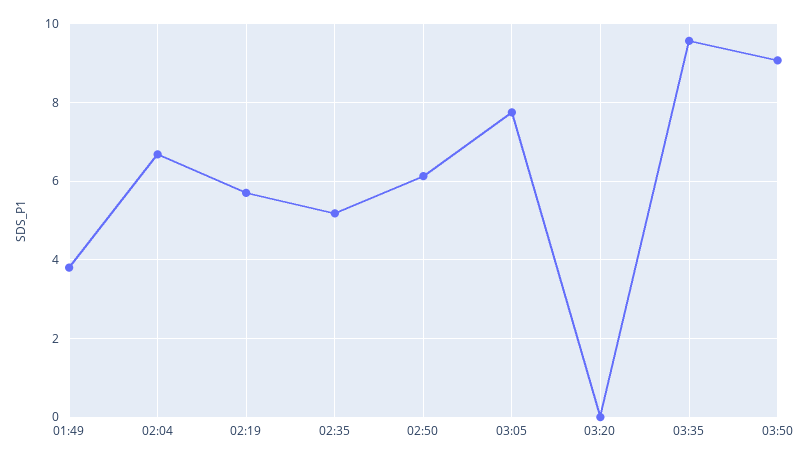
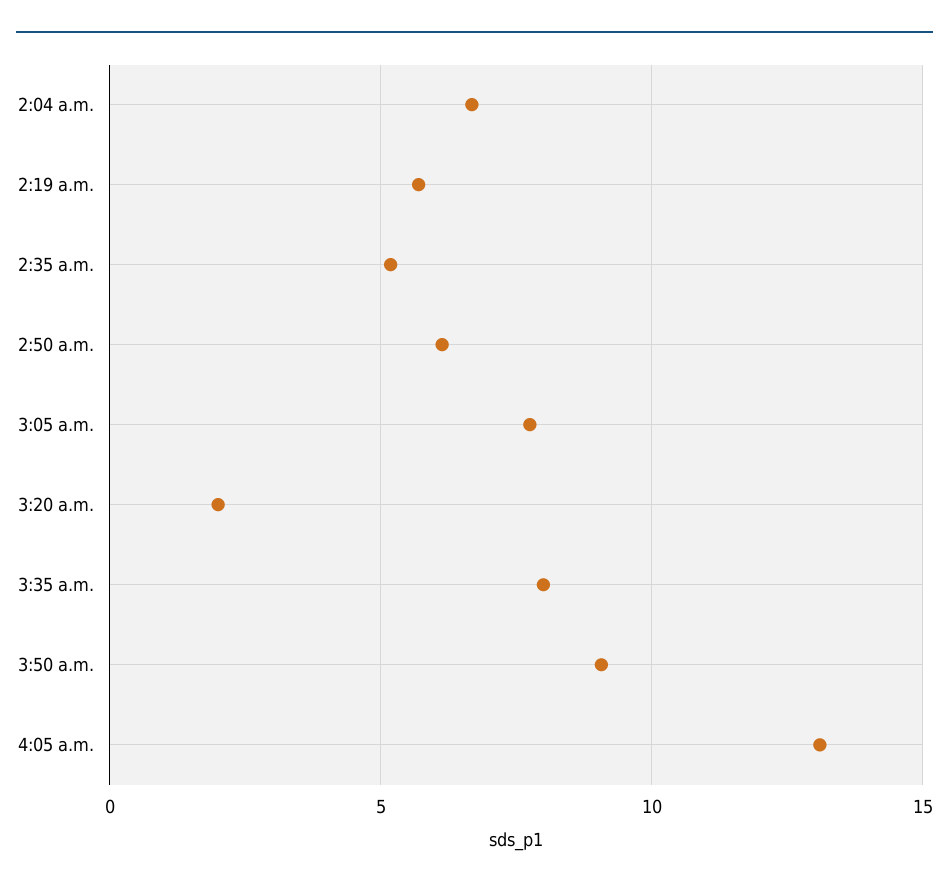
01:49: 3.8 -> none
03:20: 0 -> 2
03:35: 9.6 -> 8
4:05 a.m.: none -> 13

